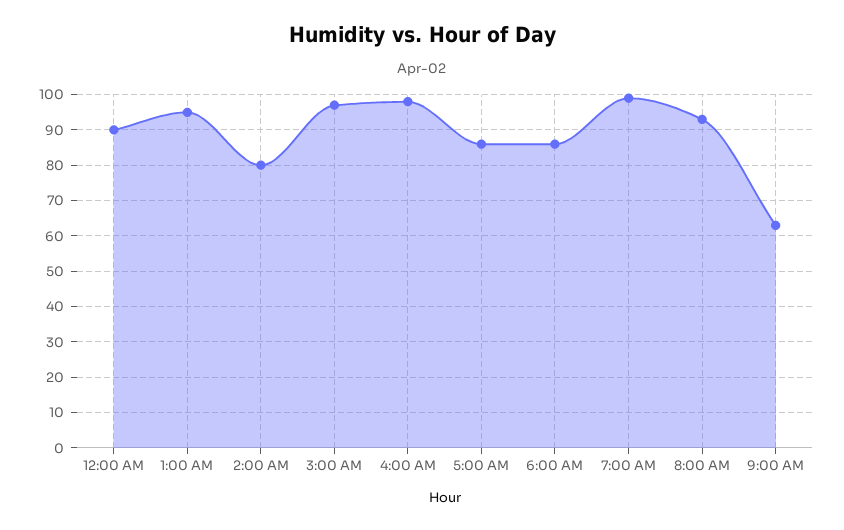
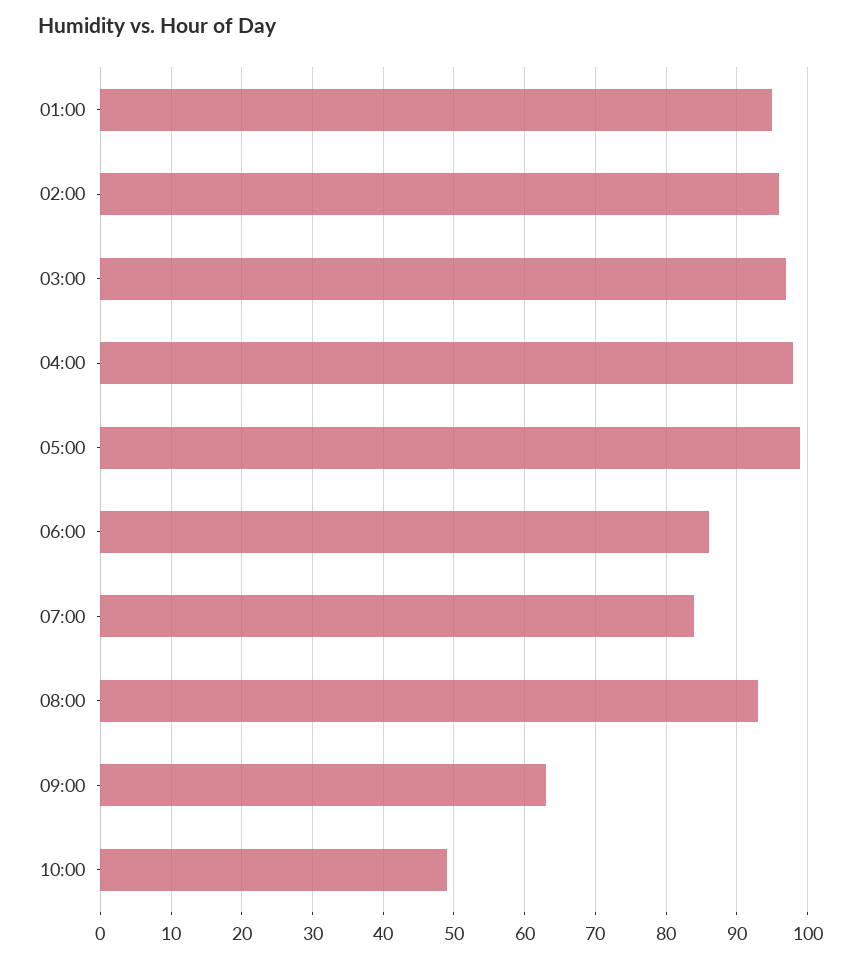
12:00 AM: 90 -> none
2:00 AM: 80 -> 96
5:00 AM: 85 -> 99
7:00 AM: 100 -> 84
10:00: none -> 49

